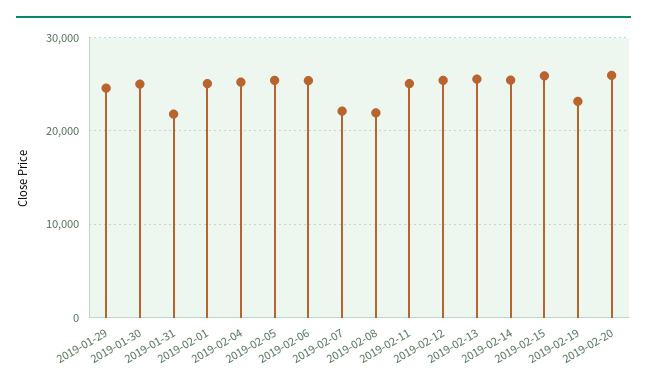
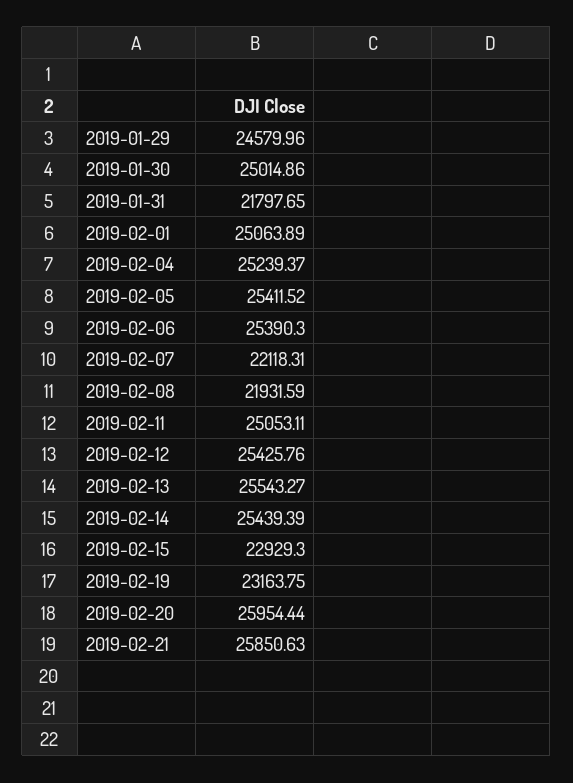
2019-02-15: 26000 -> 22929.3
2019-02-21: none -> 25850.63

